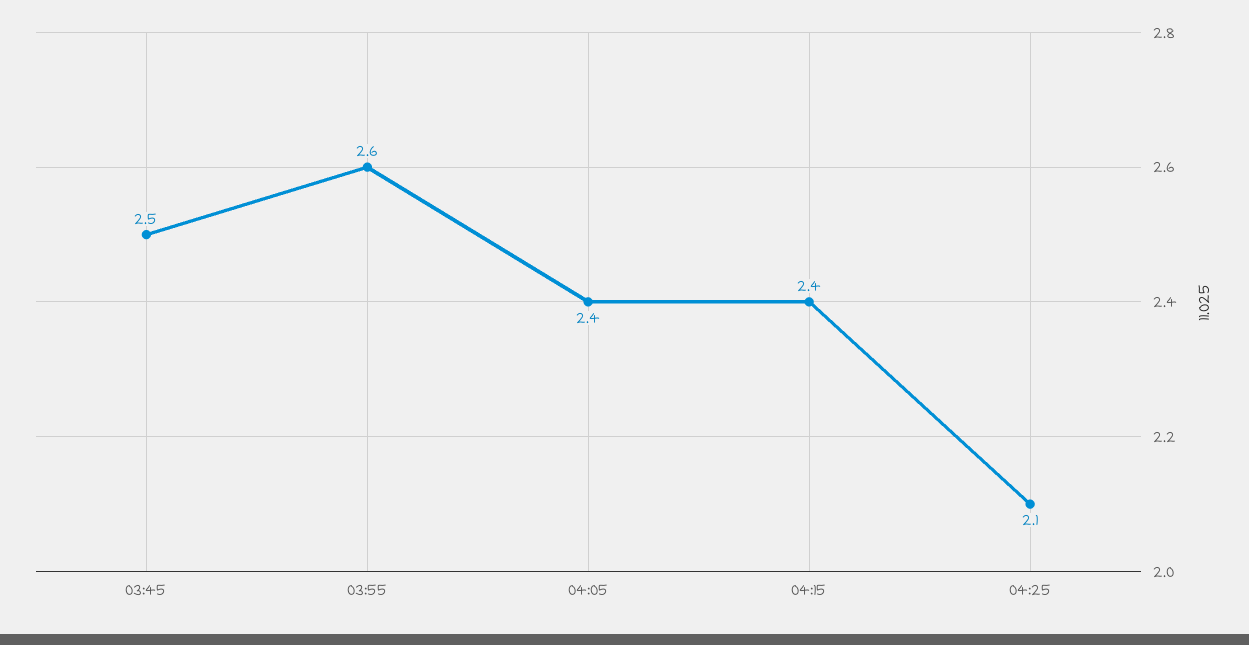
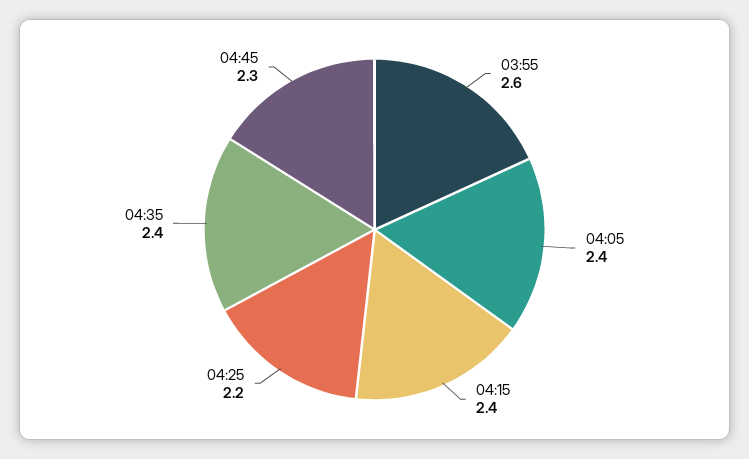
03:45: 2.5 -> none
04:25: 2.1 -> 2.2
04:35: none -> 2.4
04:45: none -> 2.3

